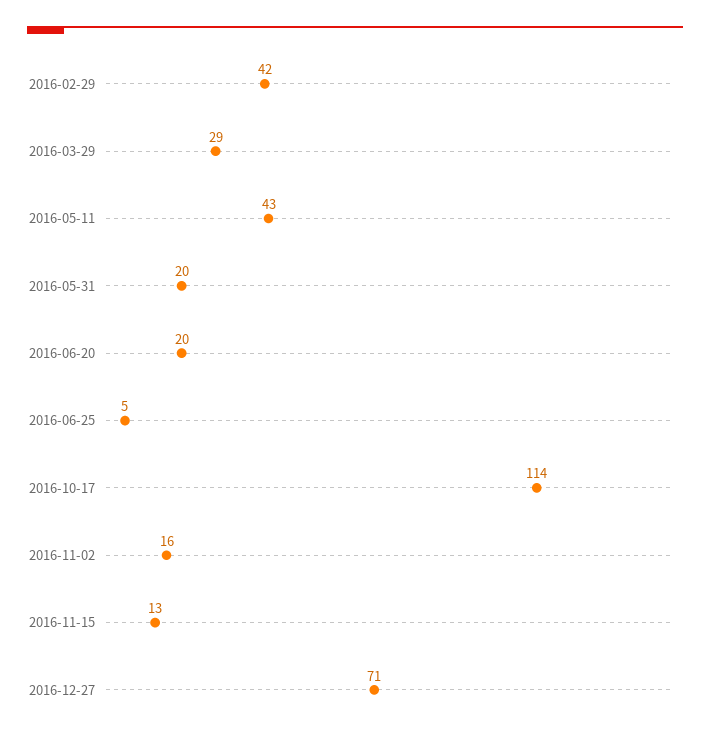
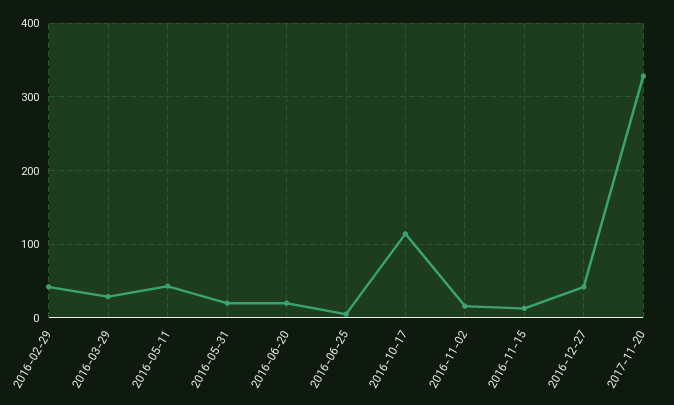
2016-12-27: 71 -> 40
2017-11-20: none -> 330

